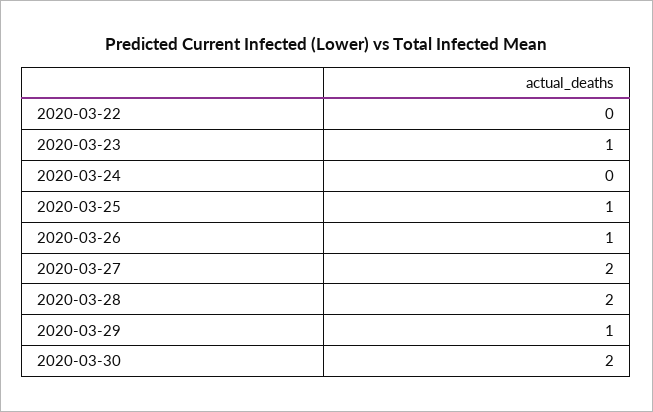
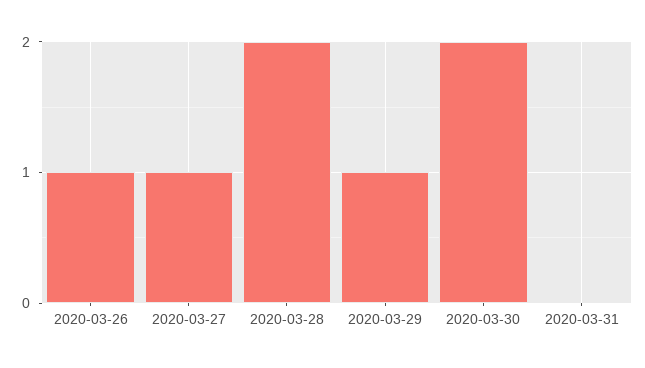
2020-03-22: 0 -> none
2020-03-23: 1 -> none
2020-03-24: 0 -> none
2020-03-25: 1 -> none
2020-03-27: 2 -> 1
2020-03-31: none -> 0

